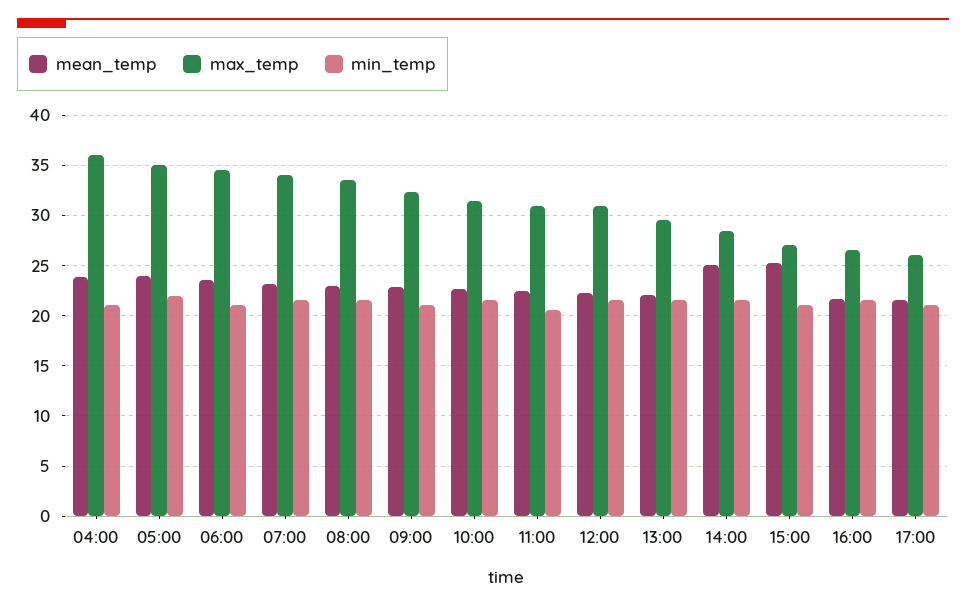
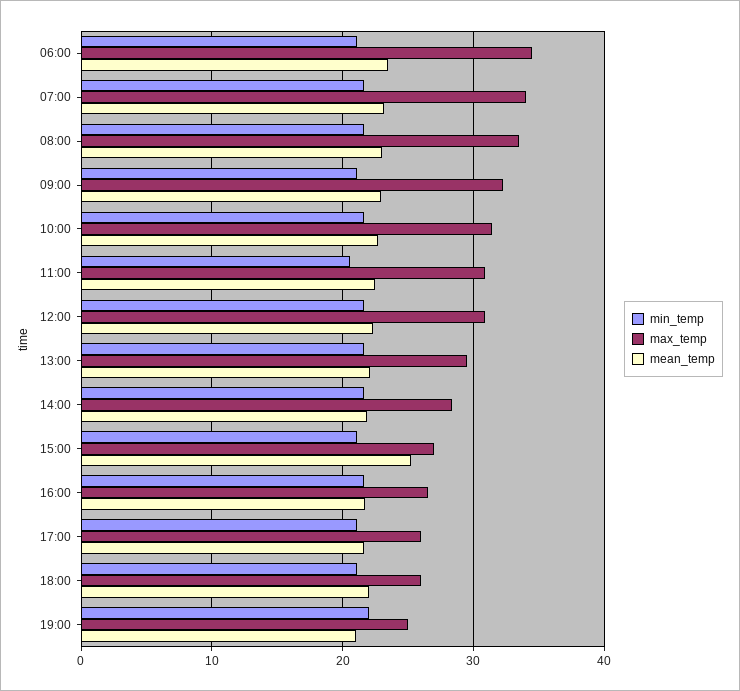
mean_temp, 04:00: 24 -> none
max_temp, 04:00: 36 -> none
min_temp, 04:00: 21 -> none
mean_temp, 05:00: 24 -> none
max_temp, 05:00: 35 -> none
min_temp, 05:00: 22 -> none
mean_temp, 14:00: 25 -> 22
min_temp, 18:00: none -> 21
max_temp, 18:00: none -> 26
mean_temp, 18:00: none -> 22
min_temp, 19:00: none -> 22
max_temp, 19:00: none -> 25
mean_temp, 19:00: none -> 21

